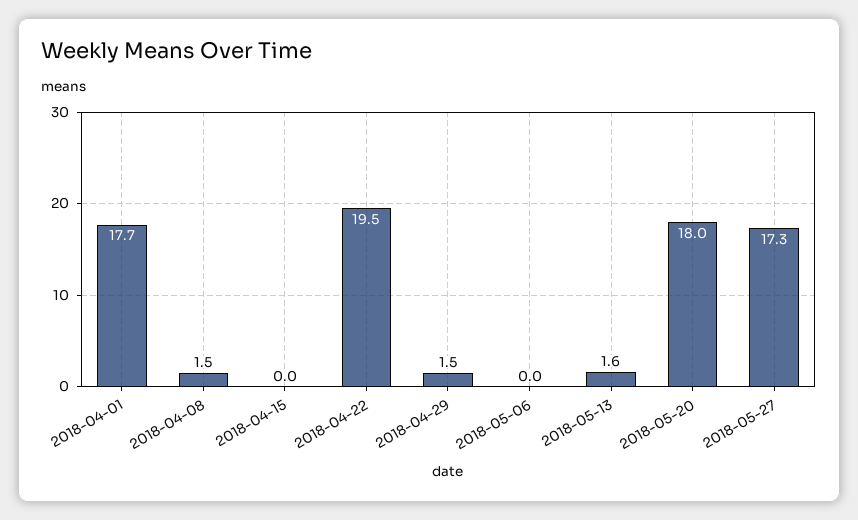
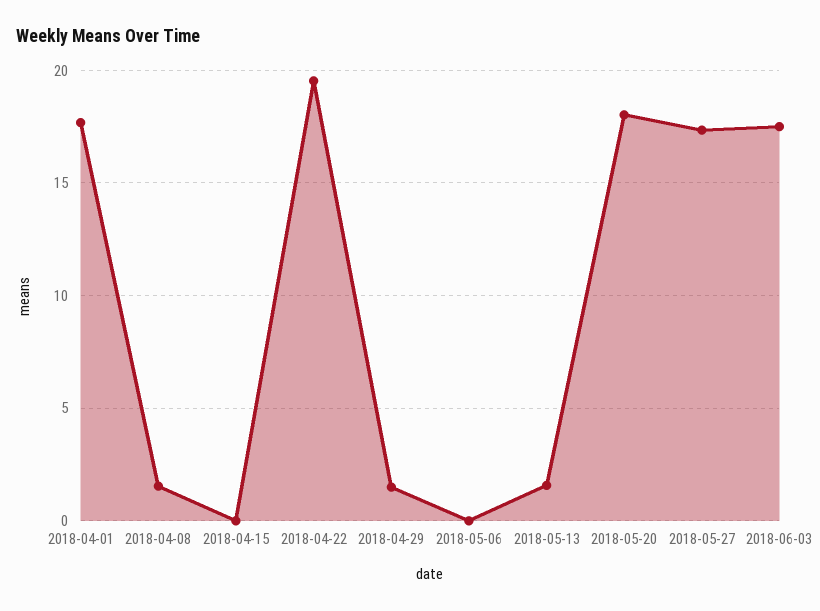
2018-06-03: none -> 17.5

